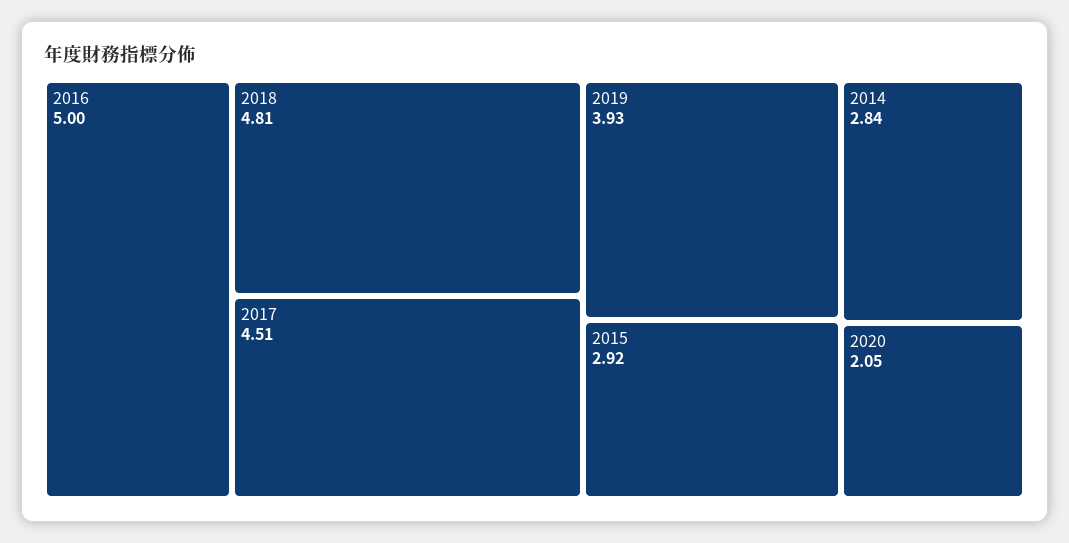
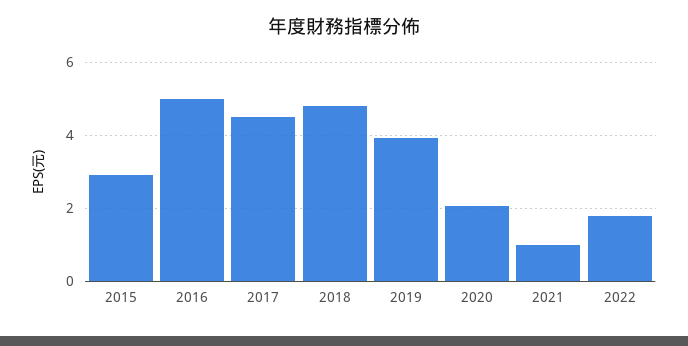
2014: 2.84 -> none
2021: none -> 1
2022: none -> 1.8

